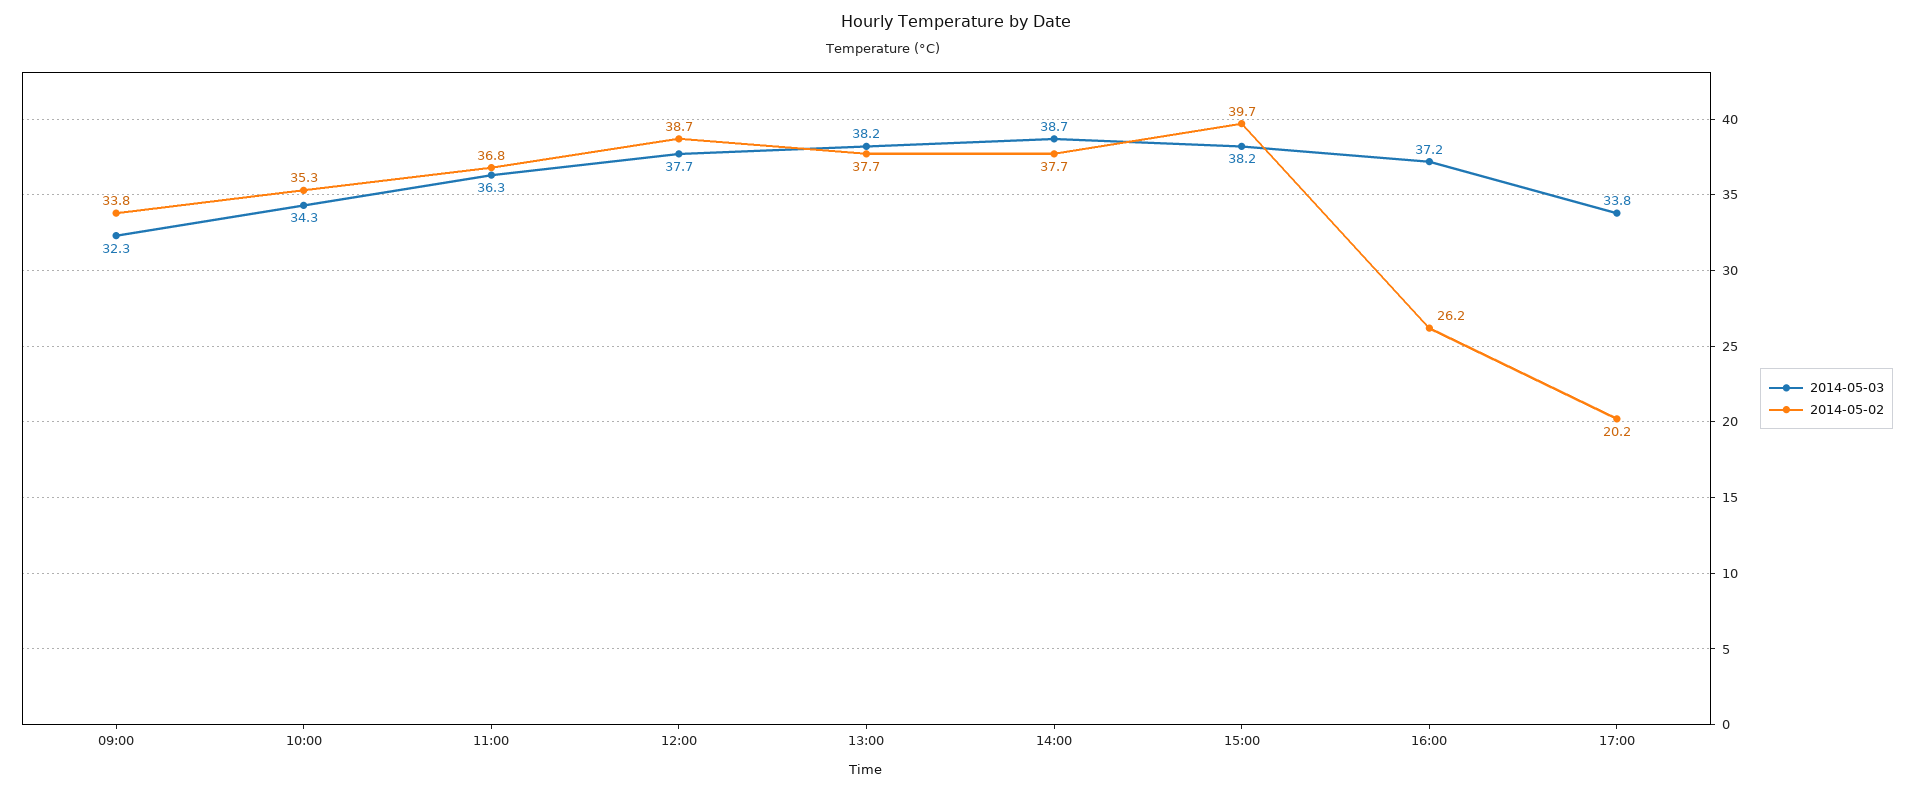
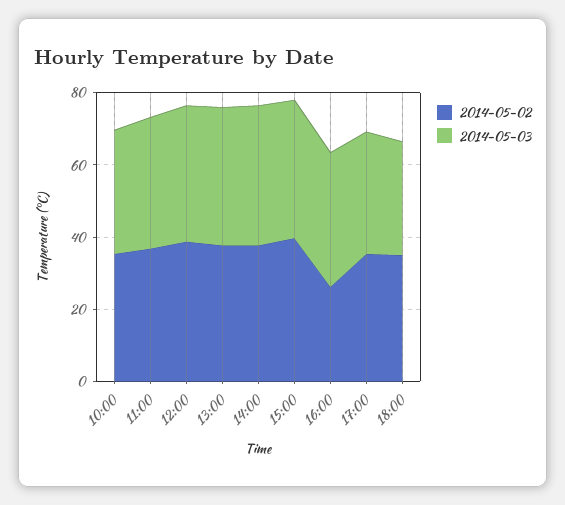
2014-05-03, 09:00: 32.3 -> none
2014-05-02, 09:00: 33.8 -> none
2014-05-02, 17:00: 20.2 -> 35
2014-05-02, 18:00: none -> 35
2014-05-03, 18:00: none -> 30

